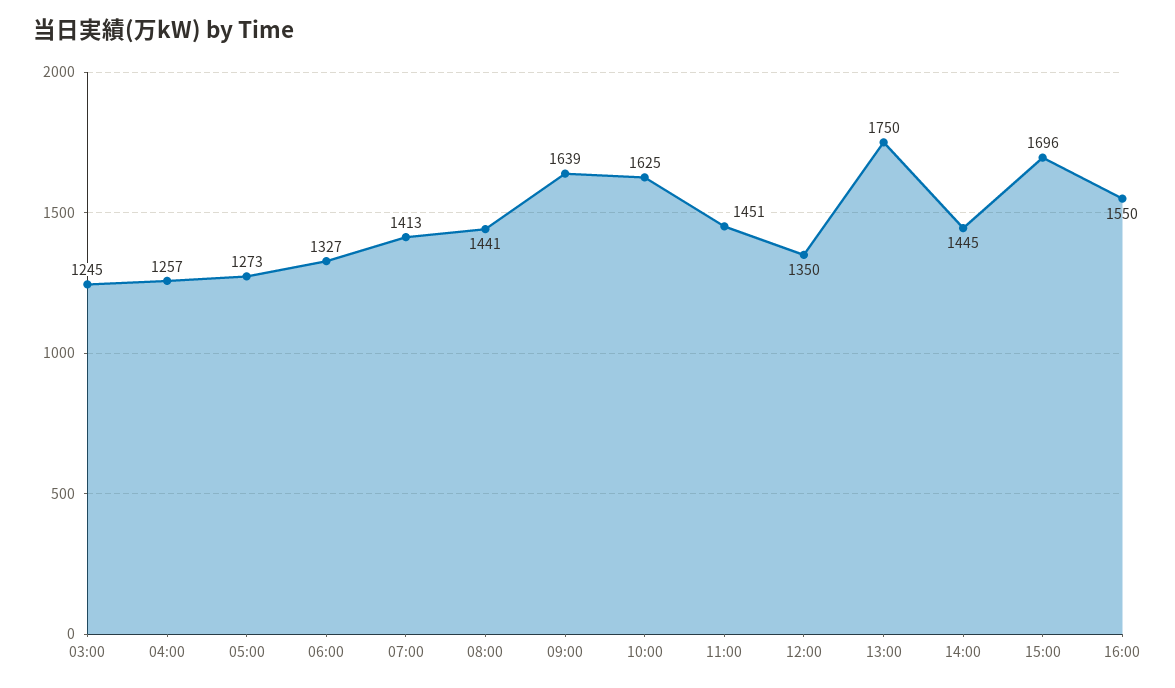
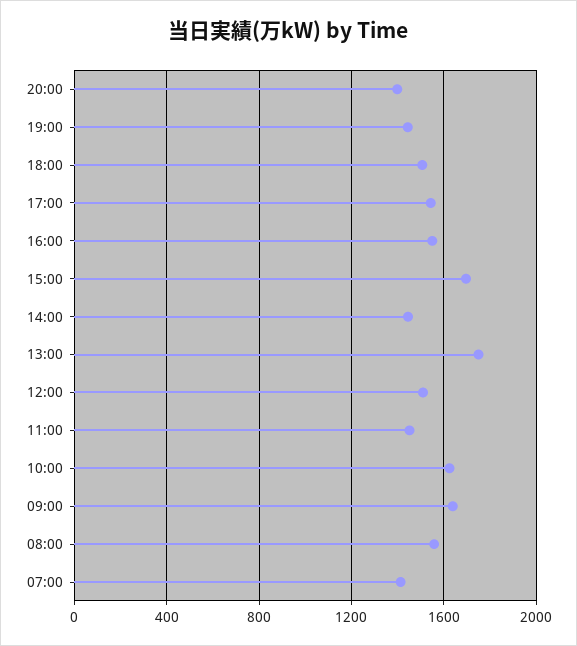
03:00: 1245 -> none
04:00: 1257 -> none
05:00: 1273 -> none
06:00: 1327 -> none
08:00: 1441 -> 1550
12:00: 1350 -> 1500
20:00: none -> 1400
19:00: none -> 1450
18:00: none -> 1500
17:00: none -> 1550

